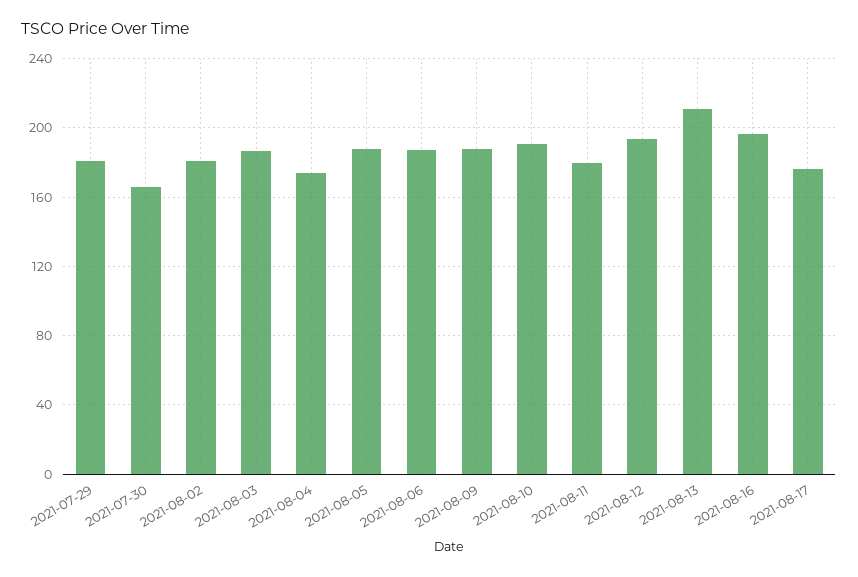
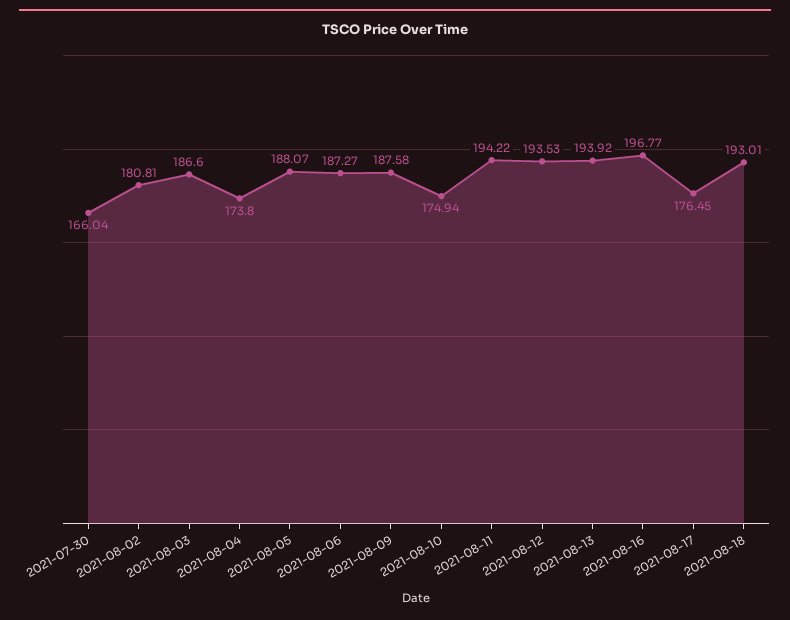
2021-07-29: 180 -> none
2021-08-10: 190 -> 174.94
2021-08-11: 180 -> 194.22
2021-08-13: 210 -> 193.92
2021-08-18: none -> 193.01

